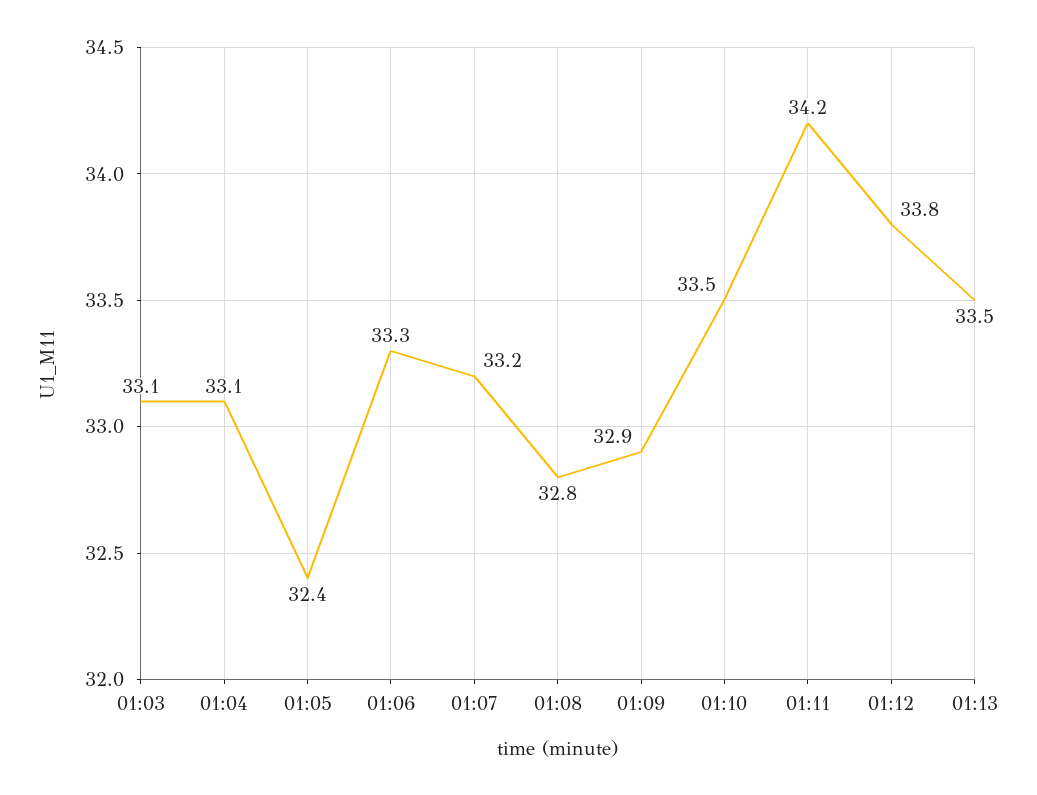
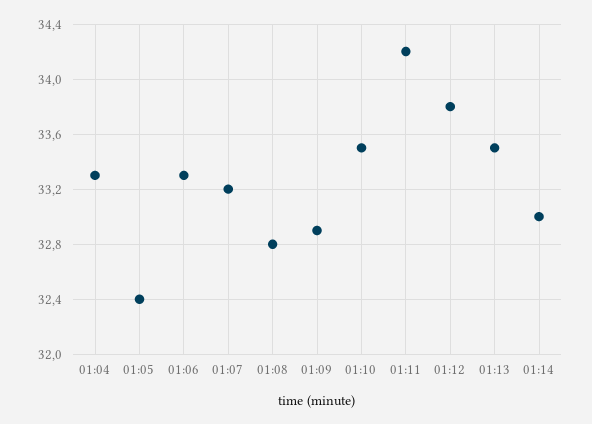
01:03: 33.1 -> none
01:04: 33.1 -> 33.3
01:14: none -> 33

